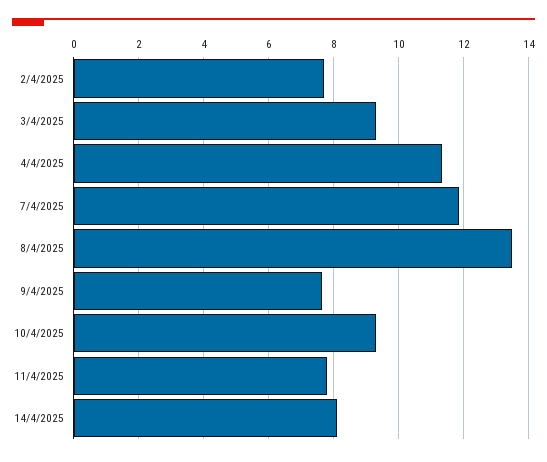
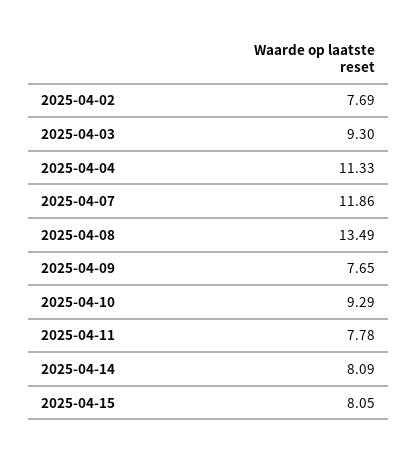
2025-04-15: none -> 8.05

